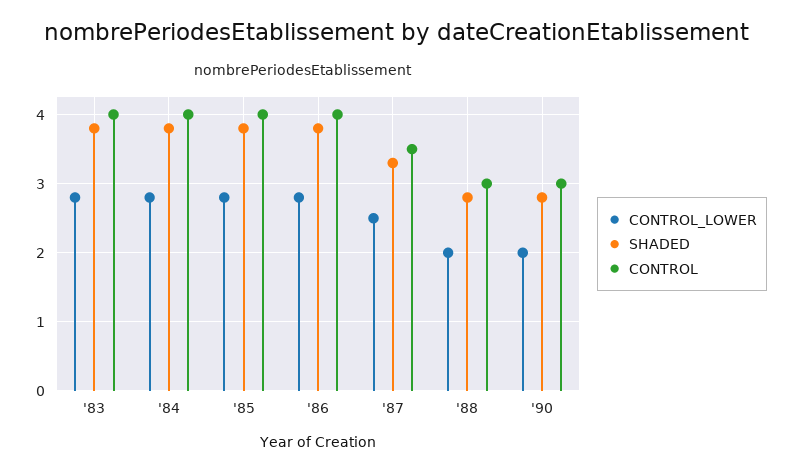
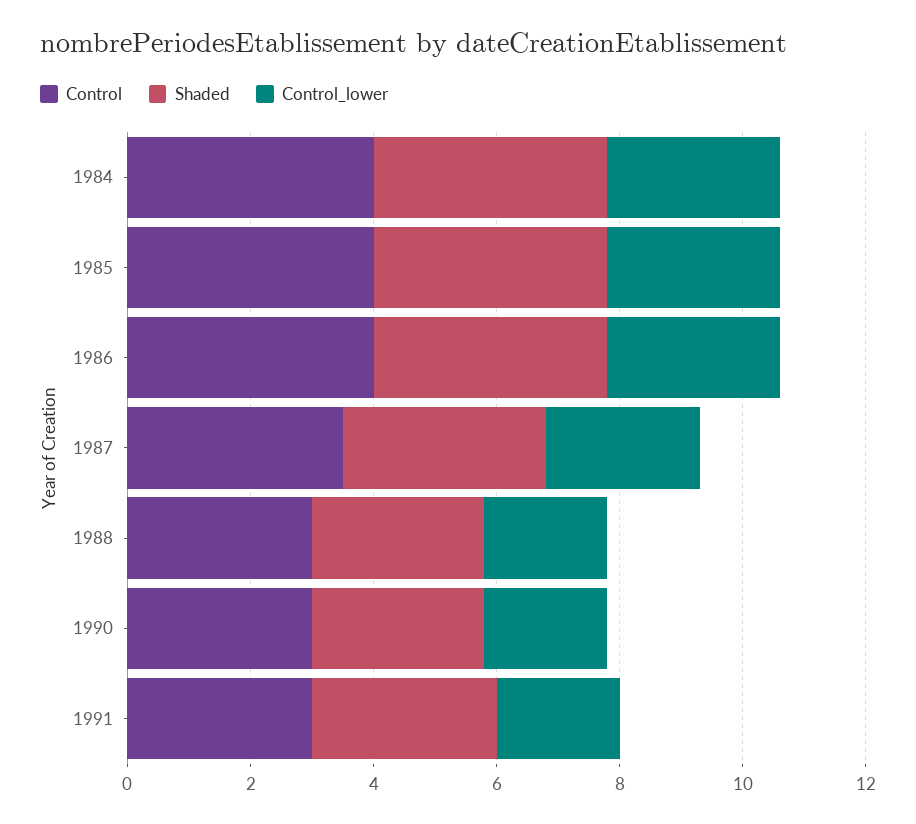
CONTROL_LOWER, '83: 2.8 -> none
SHADED, '83: 3.8 -> none
CONTROL, '83: 4 -> none
CONTROL, 1991: none -> 3
SHADED, 1991: none -> 3
CONTROL_LOWER, 1991: none -> 2

